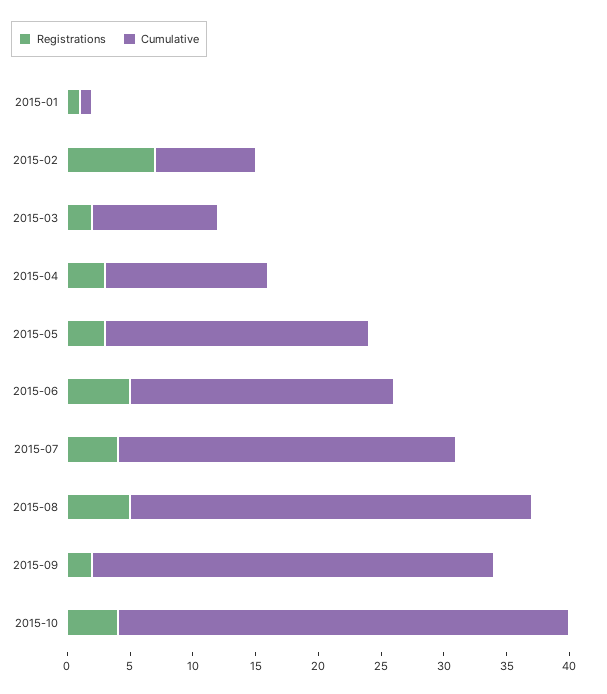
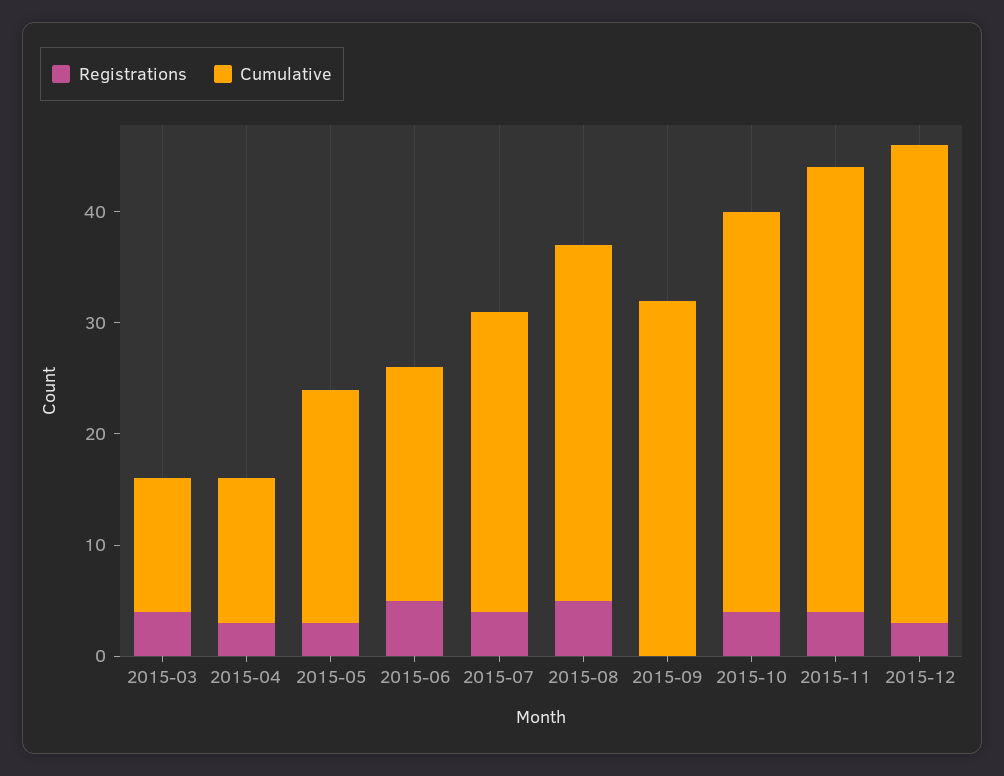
Registrations, 2015-01: 1 -> none
Cumulative, 2015-01: 1 -> none
Registrations, 2015-02: 7 -> none
Cumulative, 2015-02: 8 -> none
Registrations, 2015-03: 2 -> 4
Cumulative, 2015-03: 10 -> 12
Registrations, 2015-09: 2 -> 0
Registrations, 2015-11: none -> 4
Cumulative, 2015-11: none -> 40
Registrations, 2015-12: none -> 3
Cumulative, 2015-12: none -> 43

